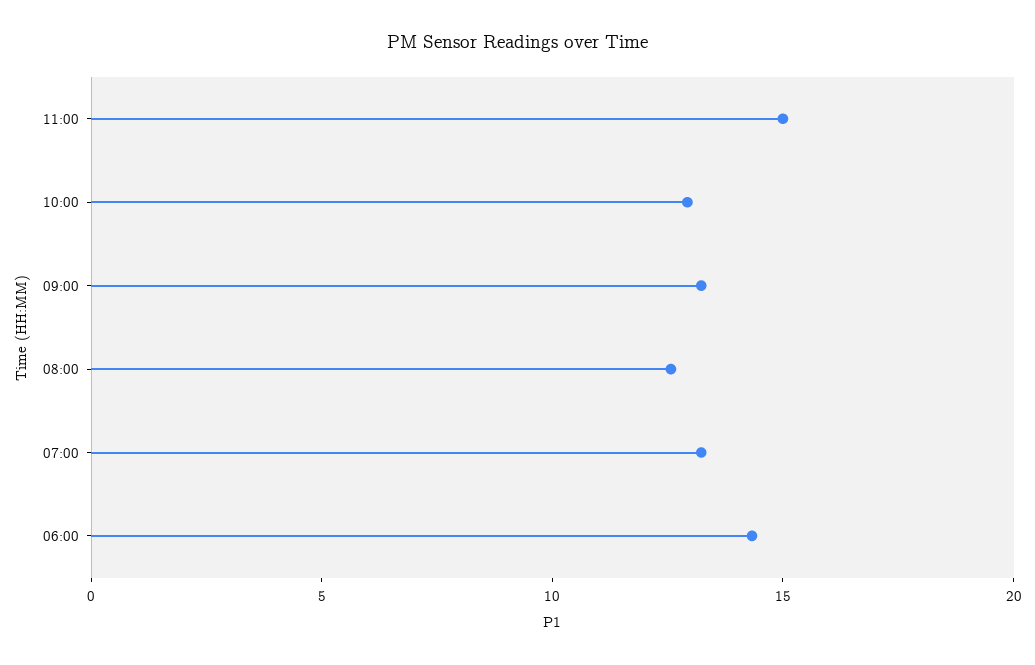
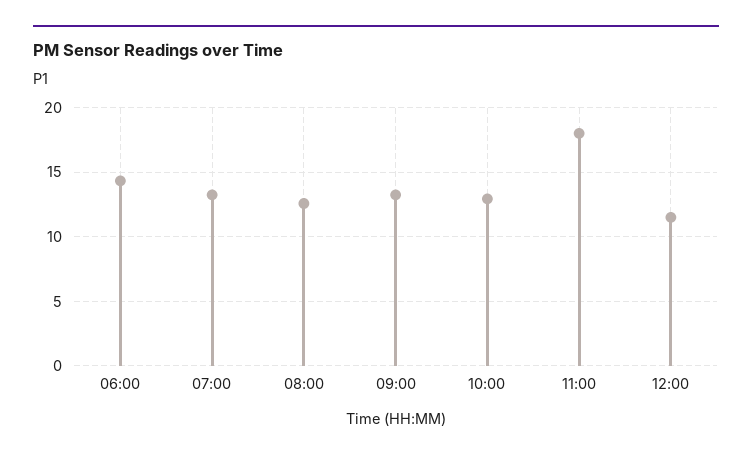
11:00: 15 -> 18
12:00: none -> 11.5

